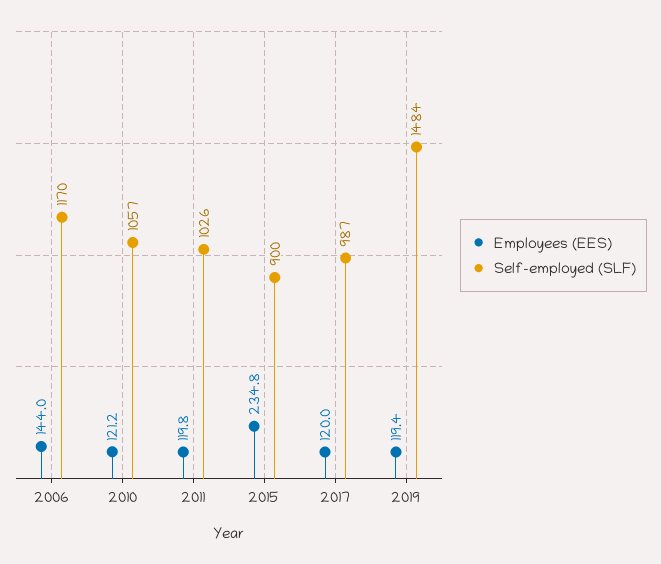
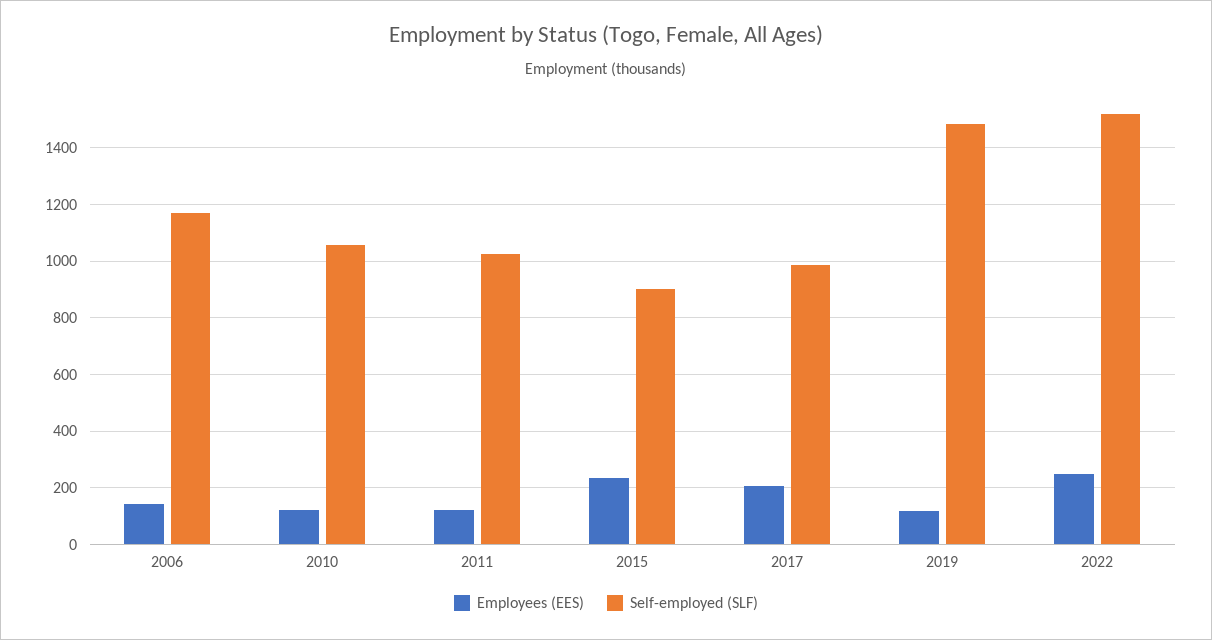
Employees (EES), 2017: 120 -> 200
Employees (EES), 2022: none -> 250
Self-employed (SLF), 2022: none -> 1525

